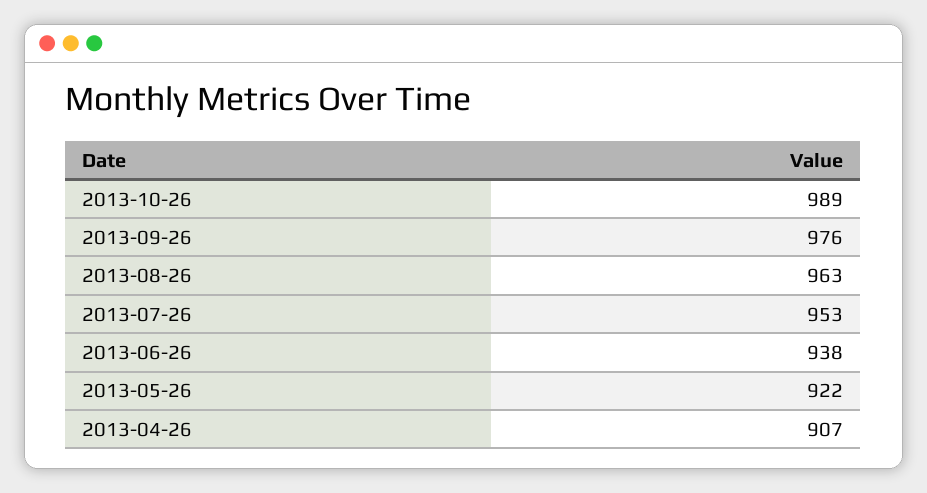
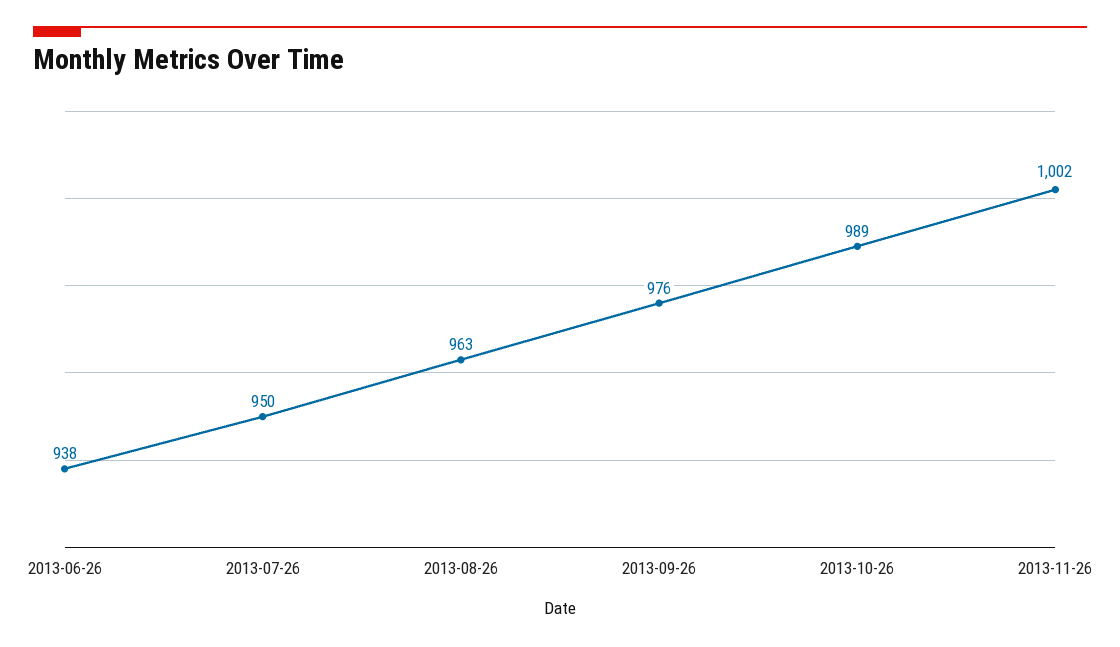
2013-07-26: 953 -> 950
2013-05-26: 922 -> none
2013-04-26: 907 -> none
2013-11-26: none -> 1002

